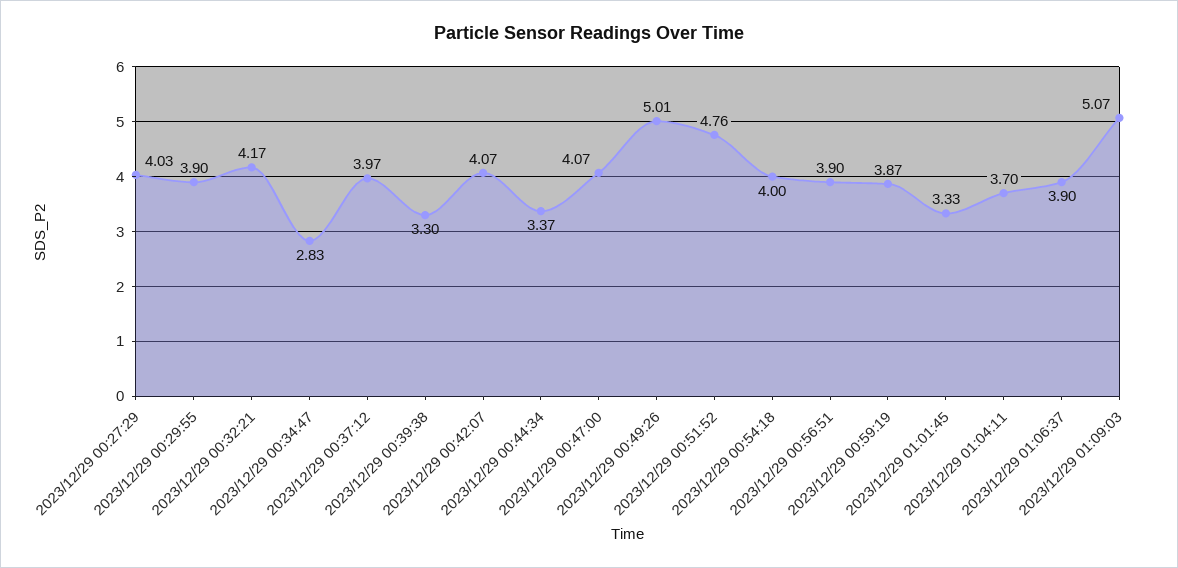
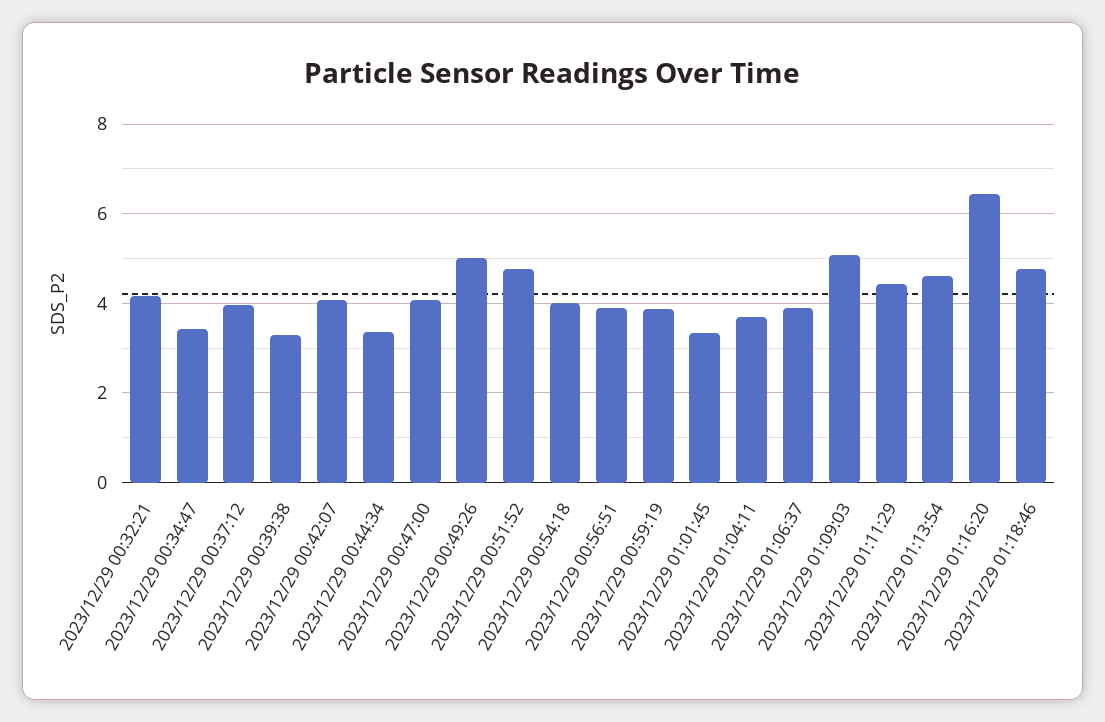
2023/12/29 00:27:29: 4.03 -> none
2023/12/29 00:29:55: 3.9 -> none
2023/12/29 00:34:47: 2.83 -> 3.4
2023/12/29 01:11:29: none -> 4.4
2023/12/29 01:13:54: none -> 4.6
2023/12/29 01:16:20: none -> 6.4
2023/12/29 01:18:46: none -> 4.8

